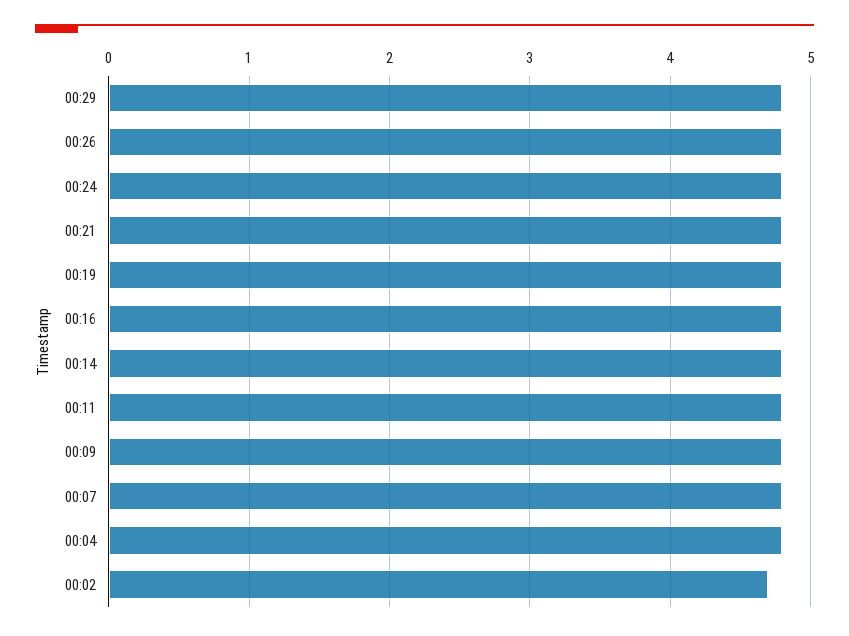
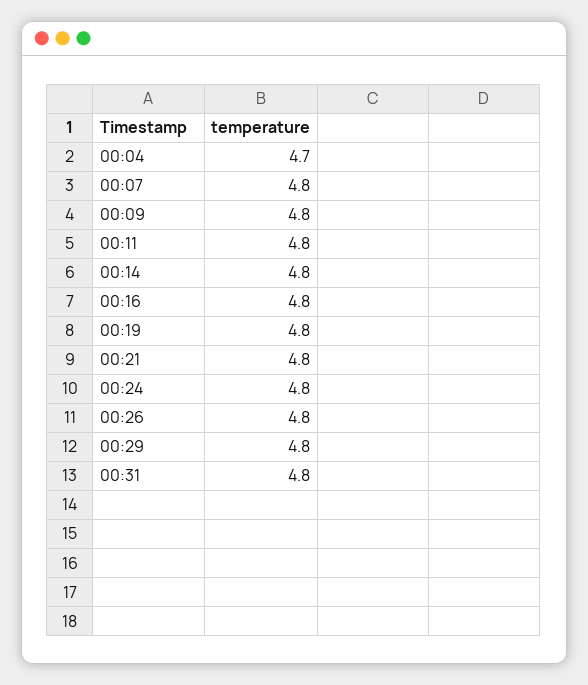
00:04: 4.8 -> 4.7
00:02: 4.7 -> none
00:31: none -> 4.8

